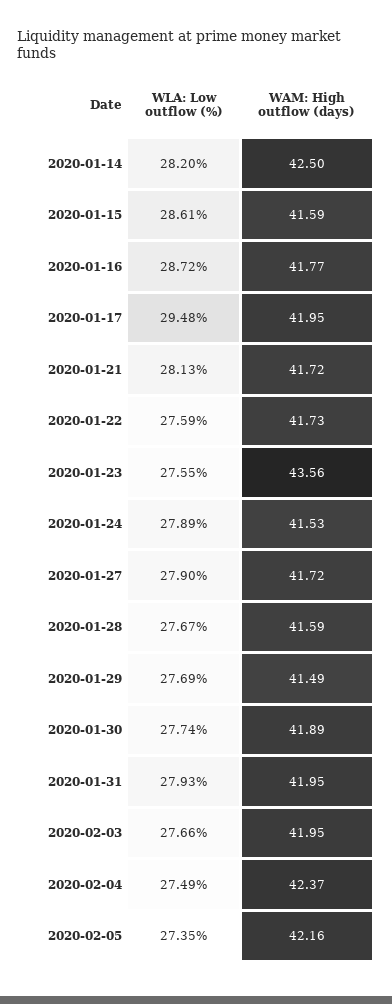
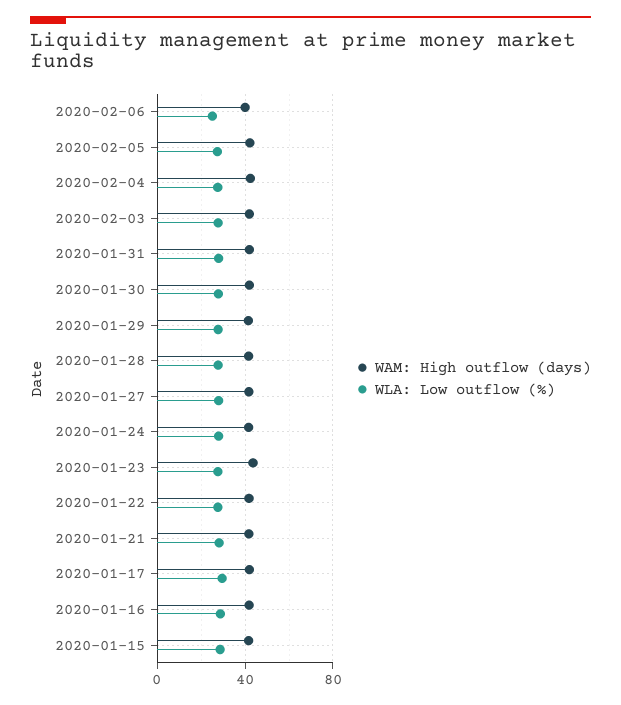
WLA: Low outflow (%), 2020-01-14: 28.2 -> none
WAM: High outflow (days), 2020-01-14: 42.5 -> none
WAM: High outflow (days), 2020-02-06: none -> 40
WLA: Low outflow (%), 2020-02-06: none -> 25

